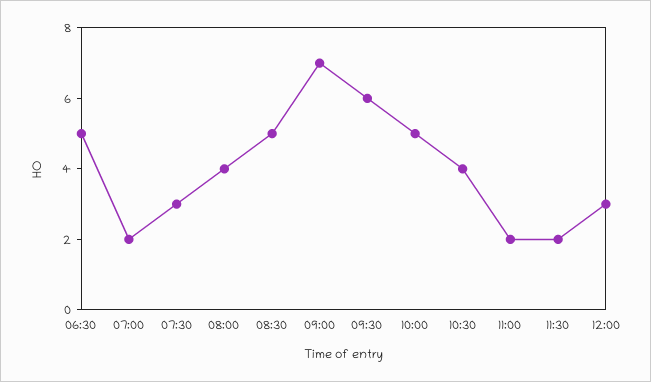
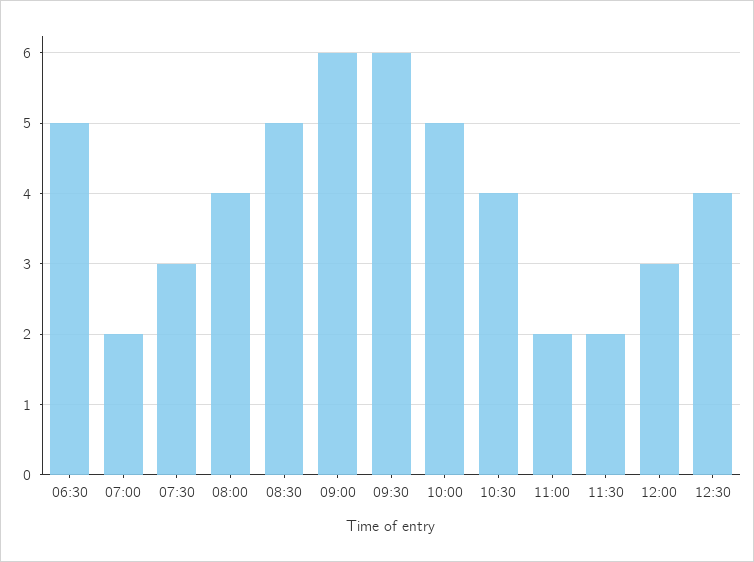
09:00: 7 -> 6
12:30: none -> 4

